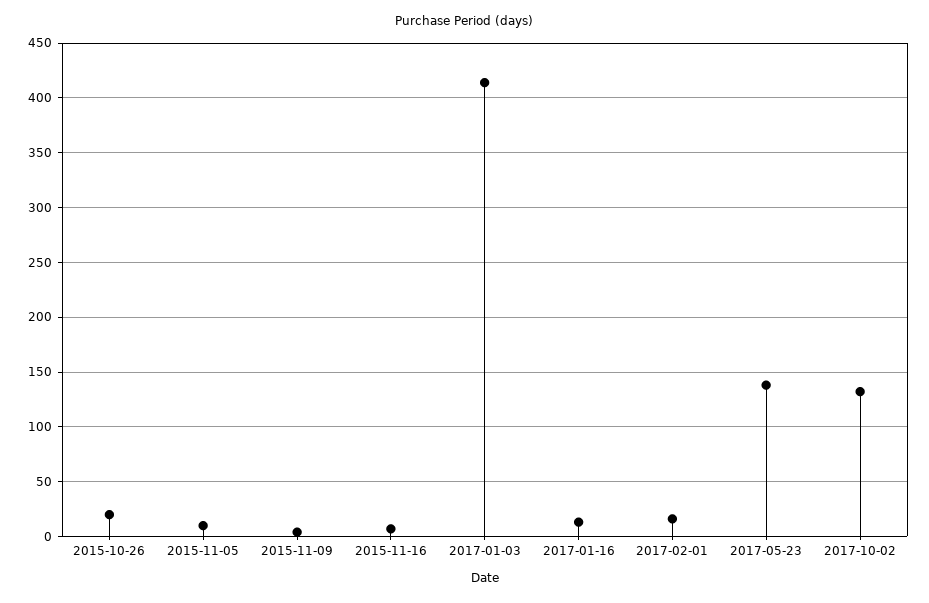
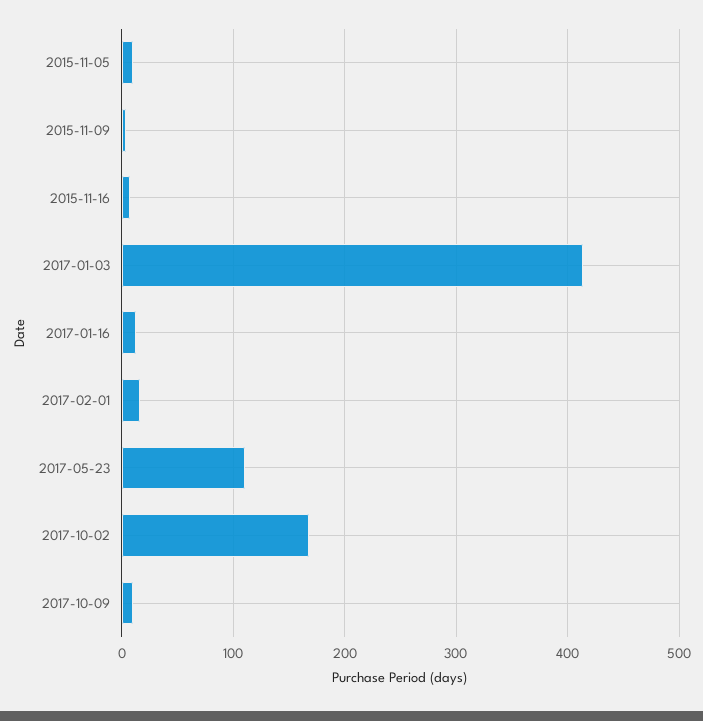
2015-10-26: 20 -> none
2017-05-23: 140 -> 110
2017-10-02: 130 -> 170
2017-10-09: none -> 10

